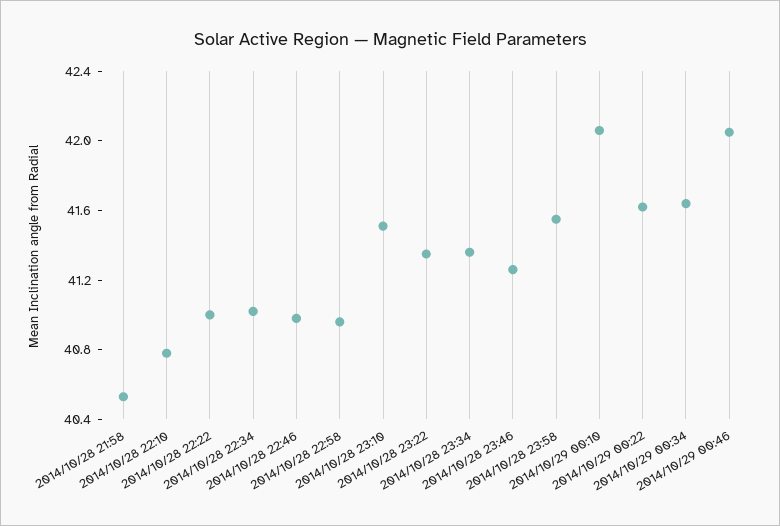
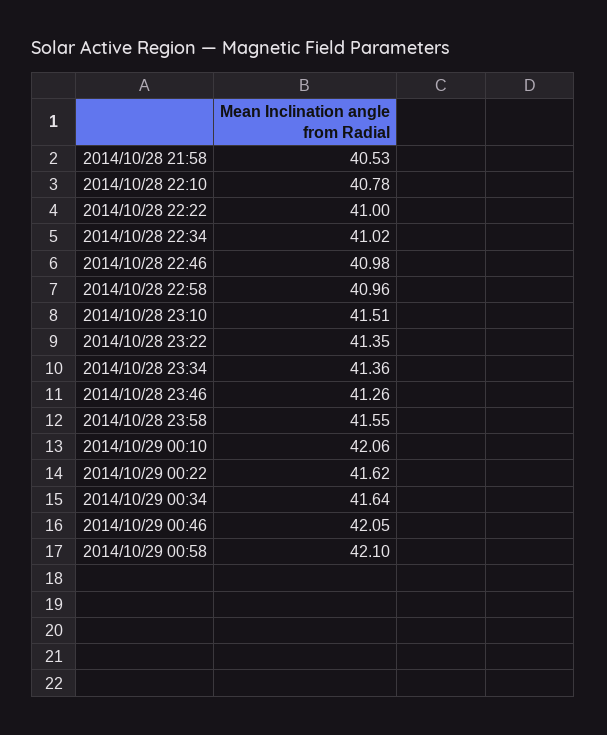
2014/10/29 00:58: none -> 42.1

